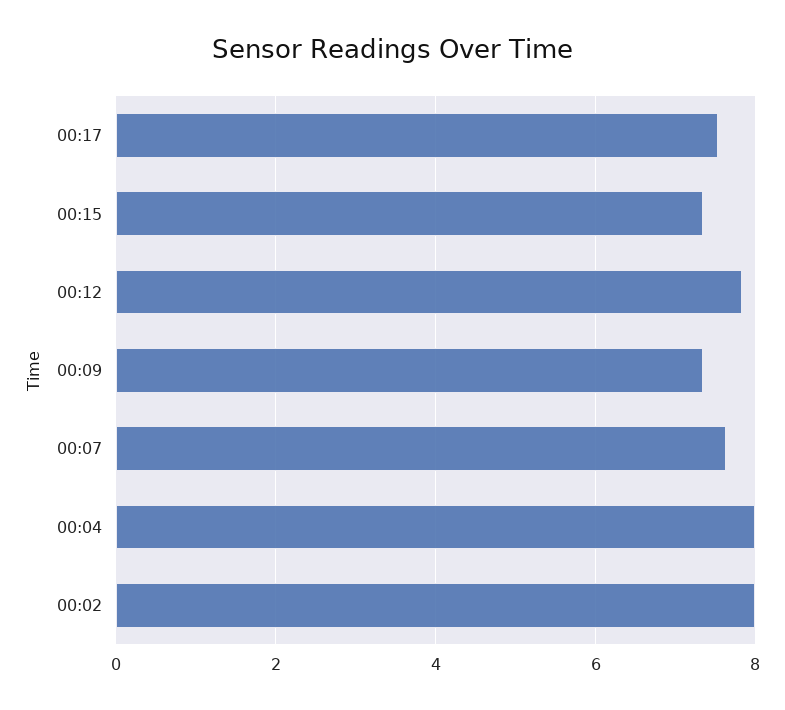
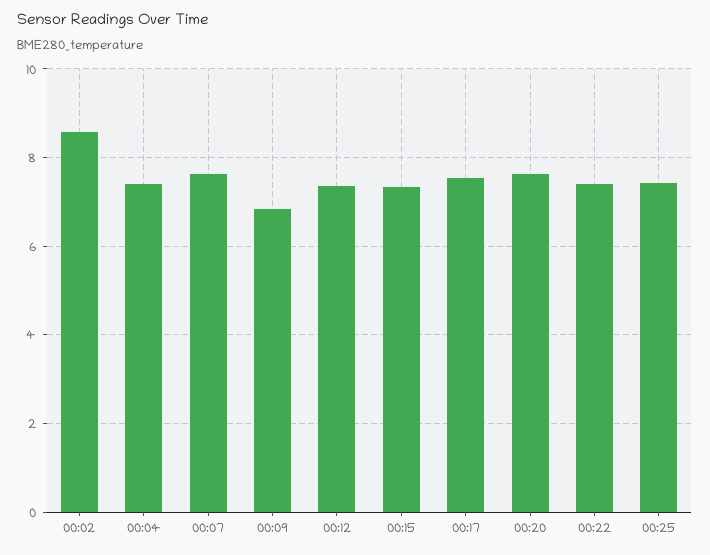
00:12: 7.8 -> 7.4
00:09: 7.4 -> 6.8
00:04: 8 -> 7.4
00:02: 8 -> 8.6
00:20: none -> 7.6
00:22: none -> 7.4
00:25: none -> 7.4

